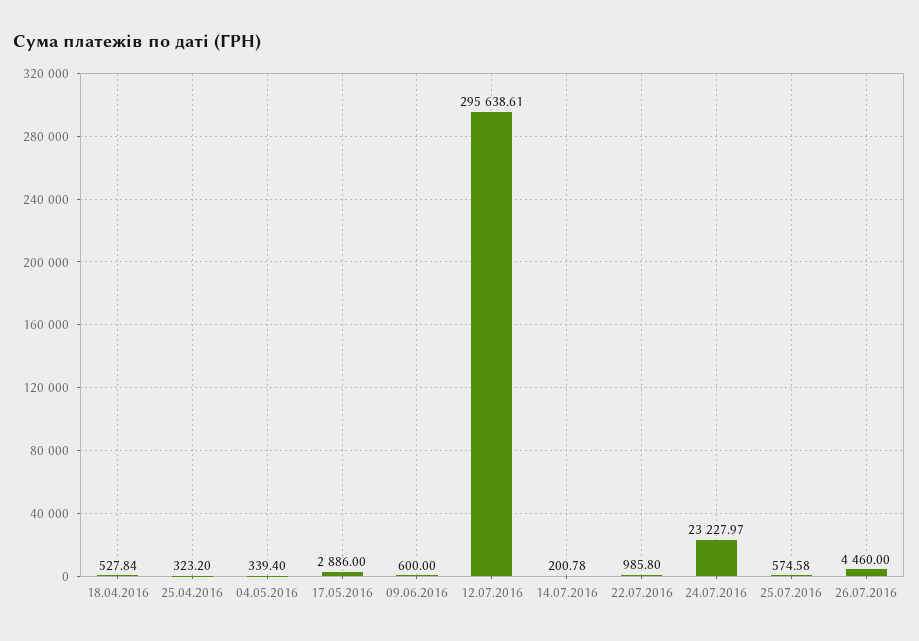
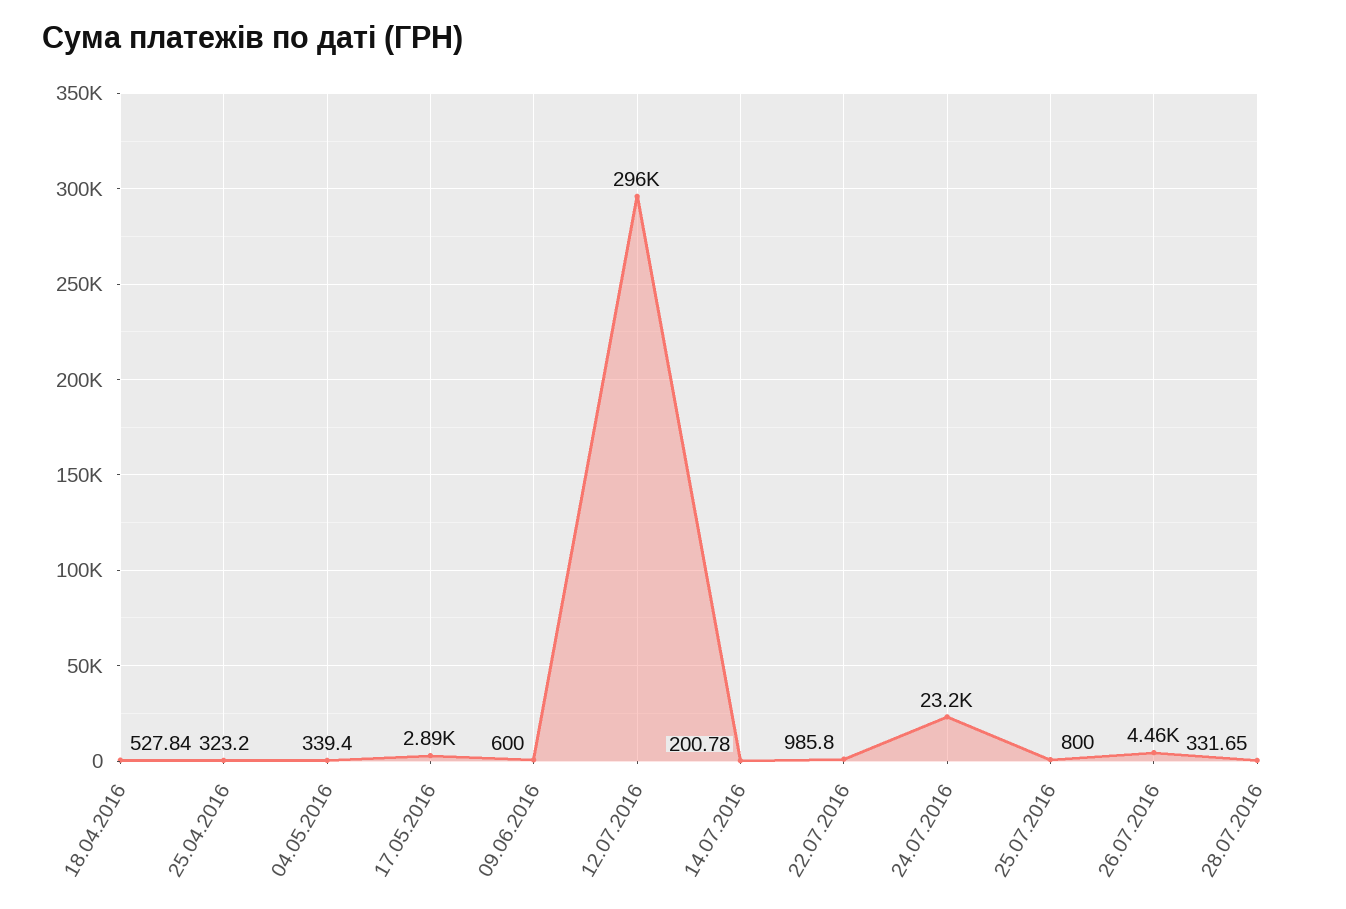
25.07.2016: 574.58 -> 800
28.07.2016: none -> 331.65

